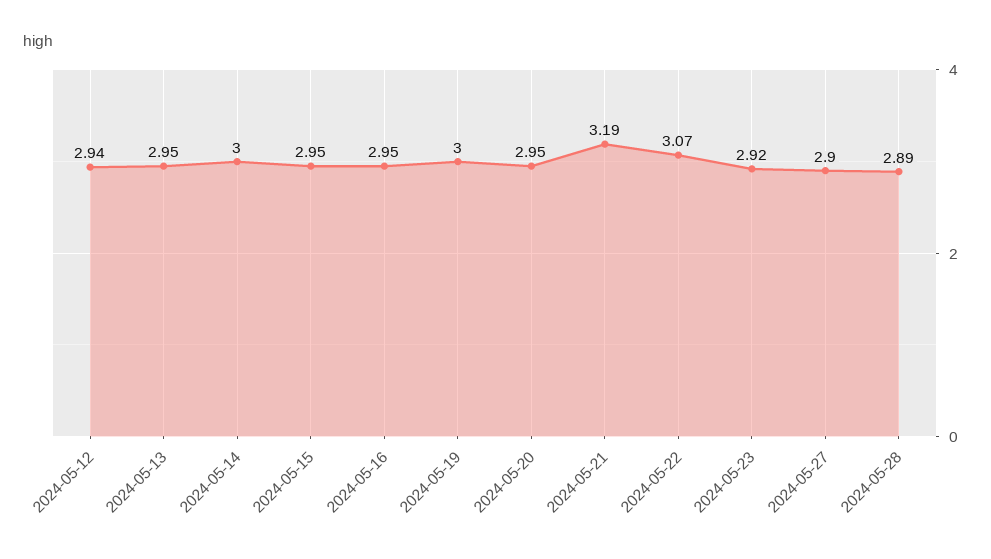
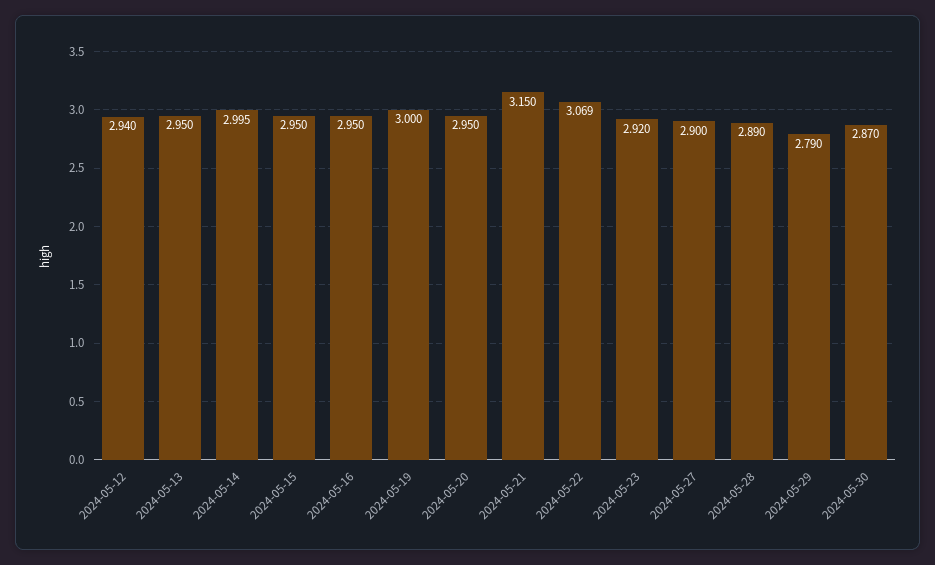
2024-05-21: 3.19 -> 3.15
2024-05-29: none -> 2.79
2024-05-30: none -> 2.87

